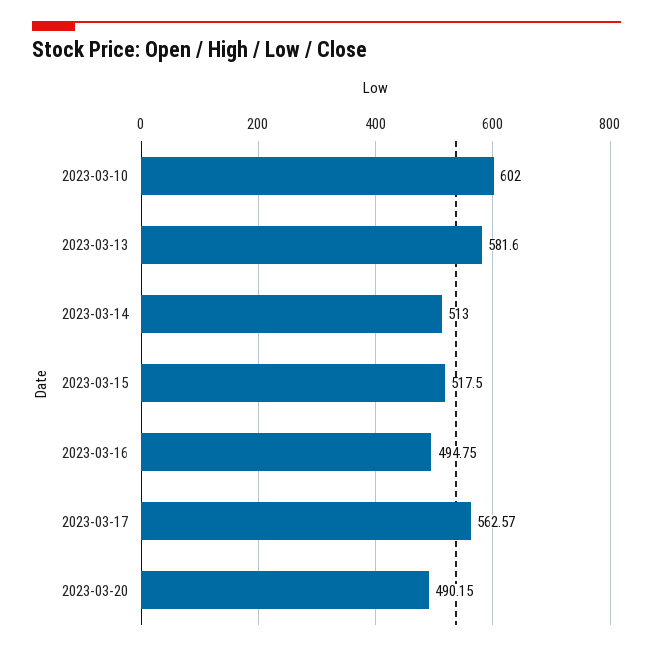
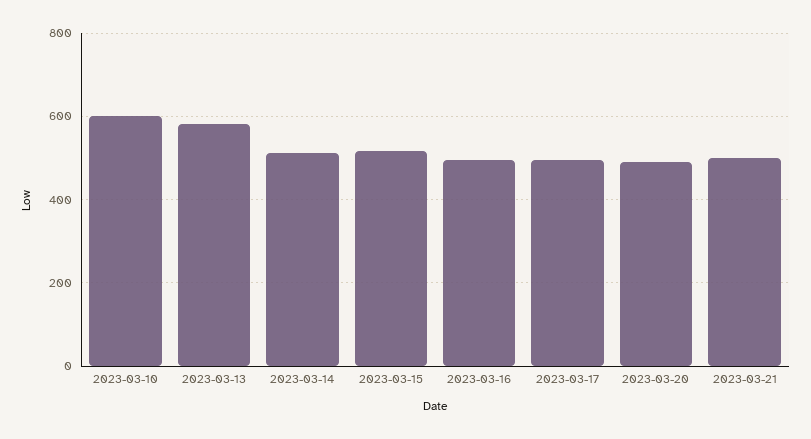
2023-03-17: 562.57 -> 500
2023-03-21: none -> 500

